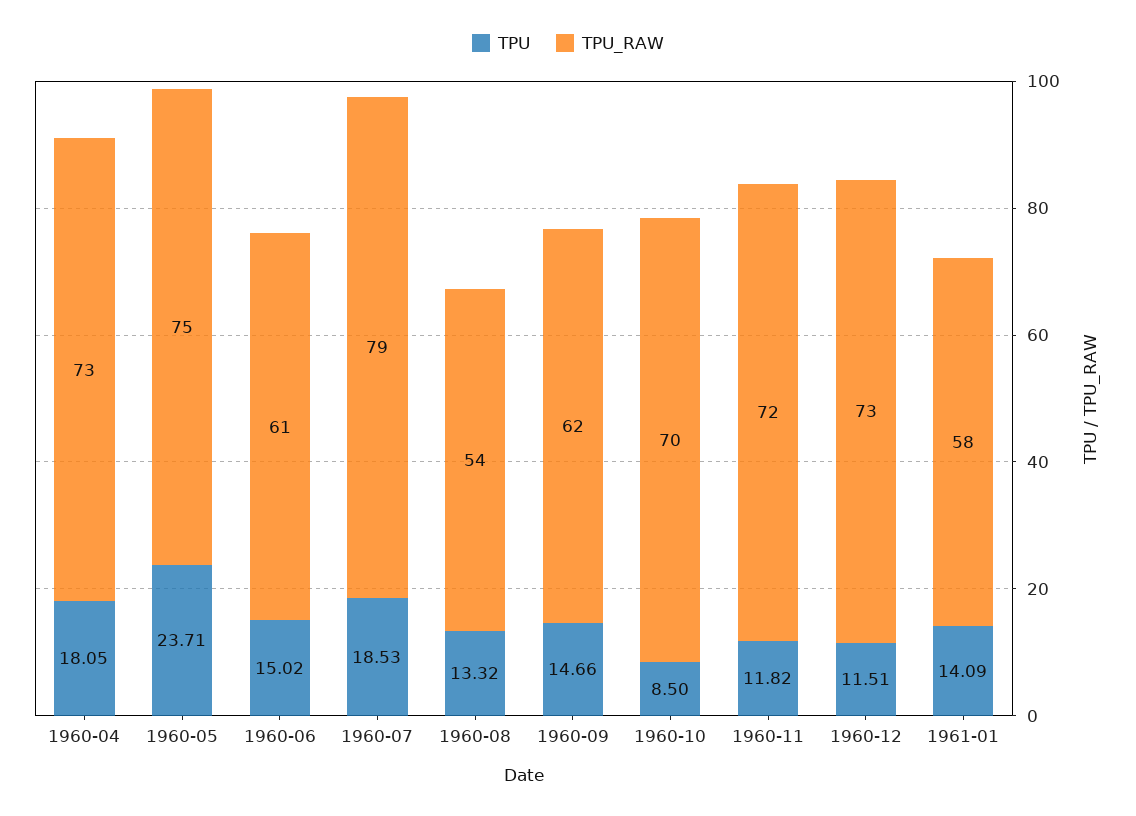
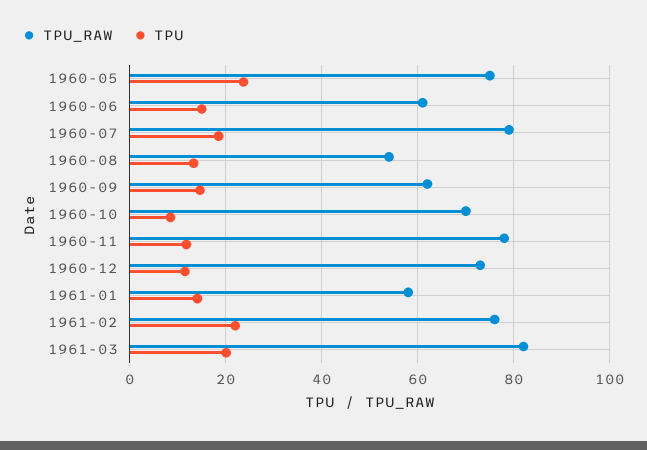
TPU, 1960-04: 18.05 -> none
TPU_RAW, 1960-04: 73 -> none
TPU_RAW, 1960-11: 72 -> 78
TPU_RAW, 1961-02: none -> 76
TPU, 1961-02: none -> 22
TPU_RAW, 1961-03: none -> 82
TPU, 1961-03: none -> 20

